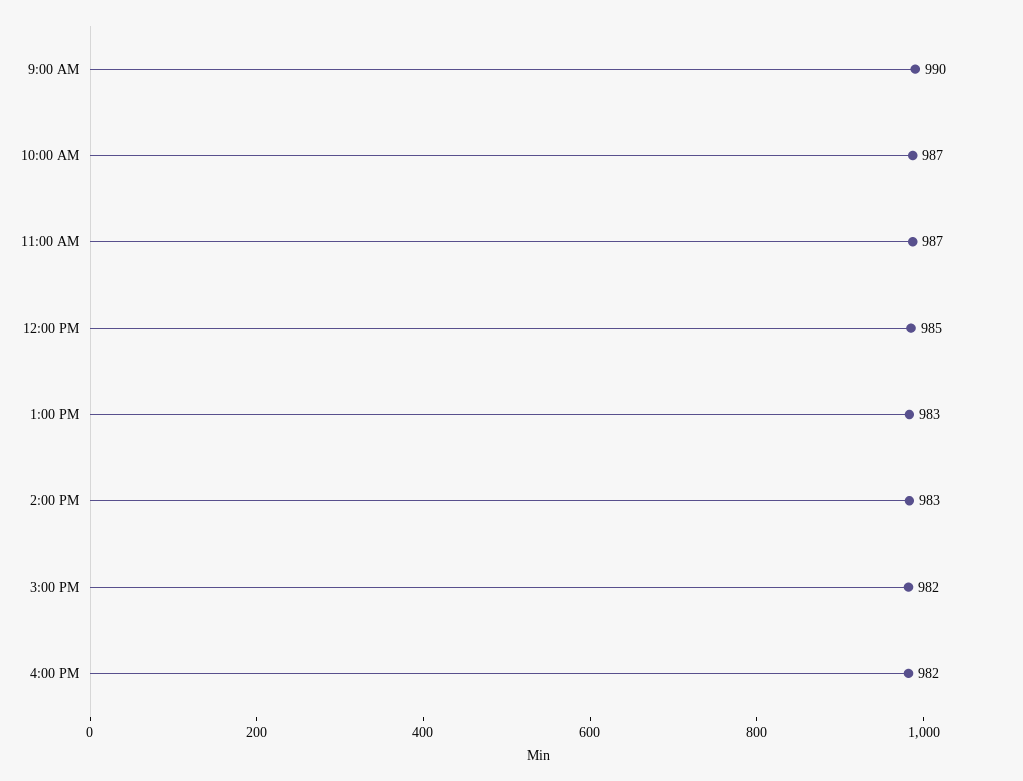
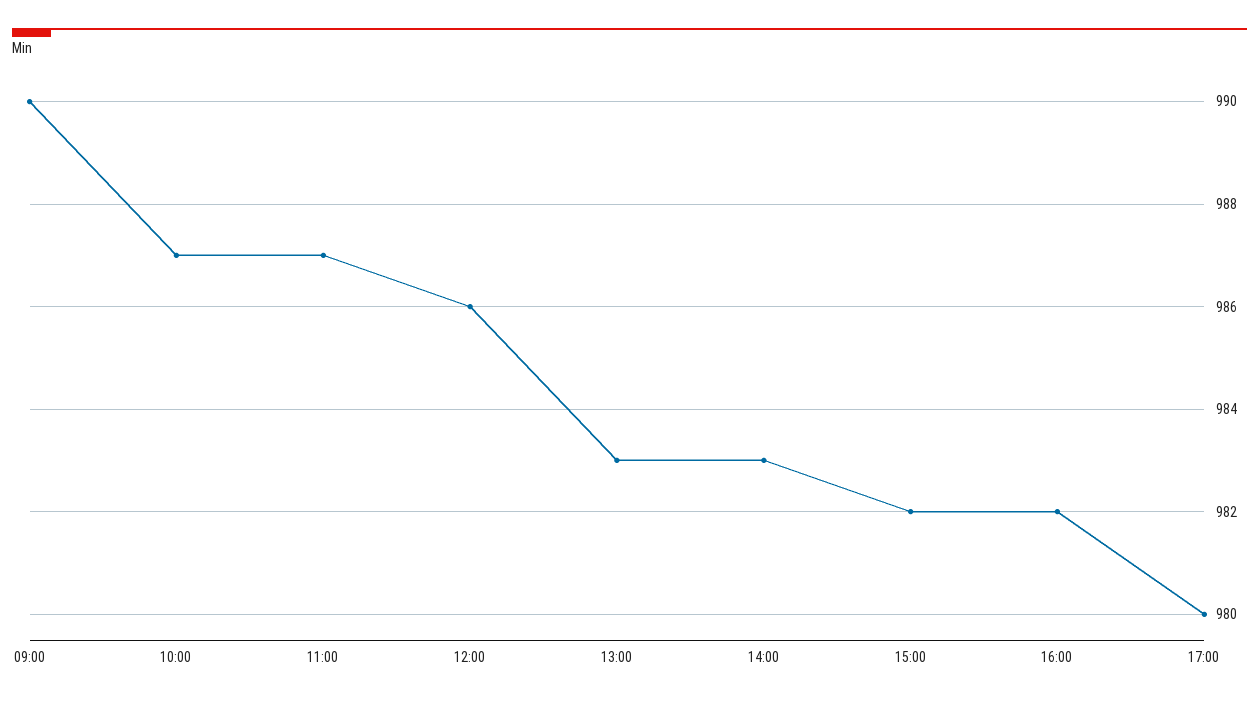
12:00 PM: 985 -> 986
17:00: none -> 980

